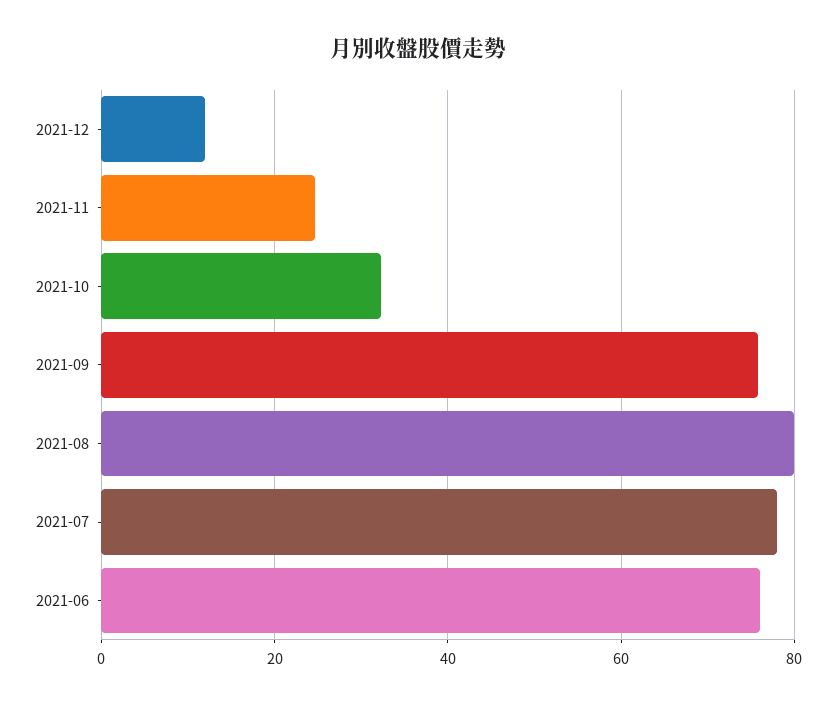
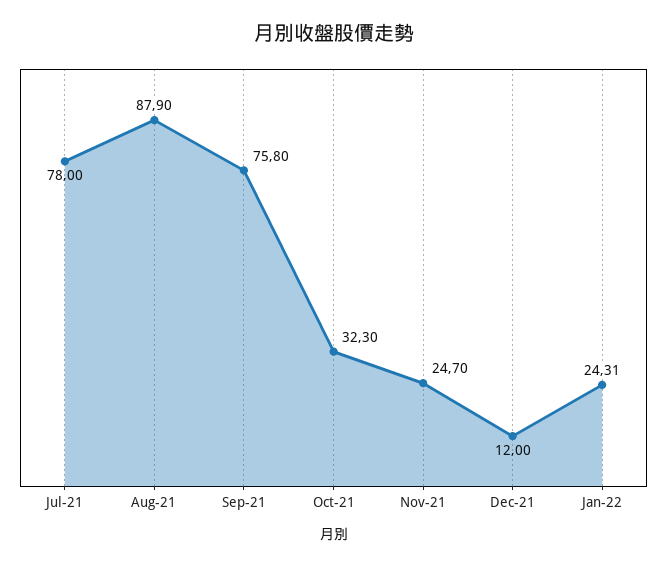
2021-08: 80 -> 87.9
2021-06: 76 -> none
Jan-22: none -> 24.31

